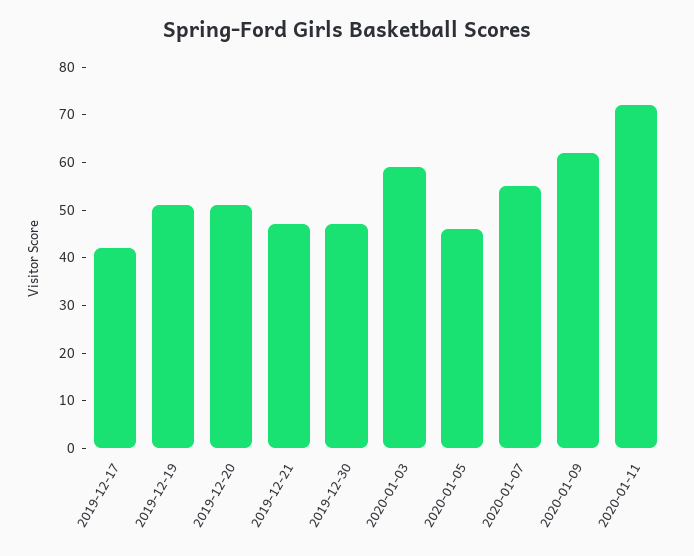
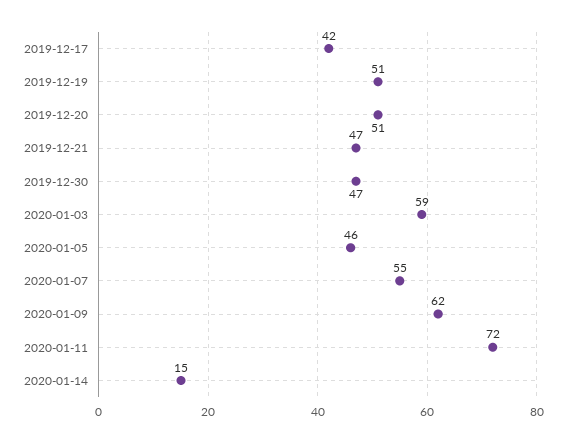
2020-01-14: none -> 15

